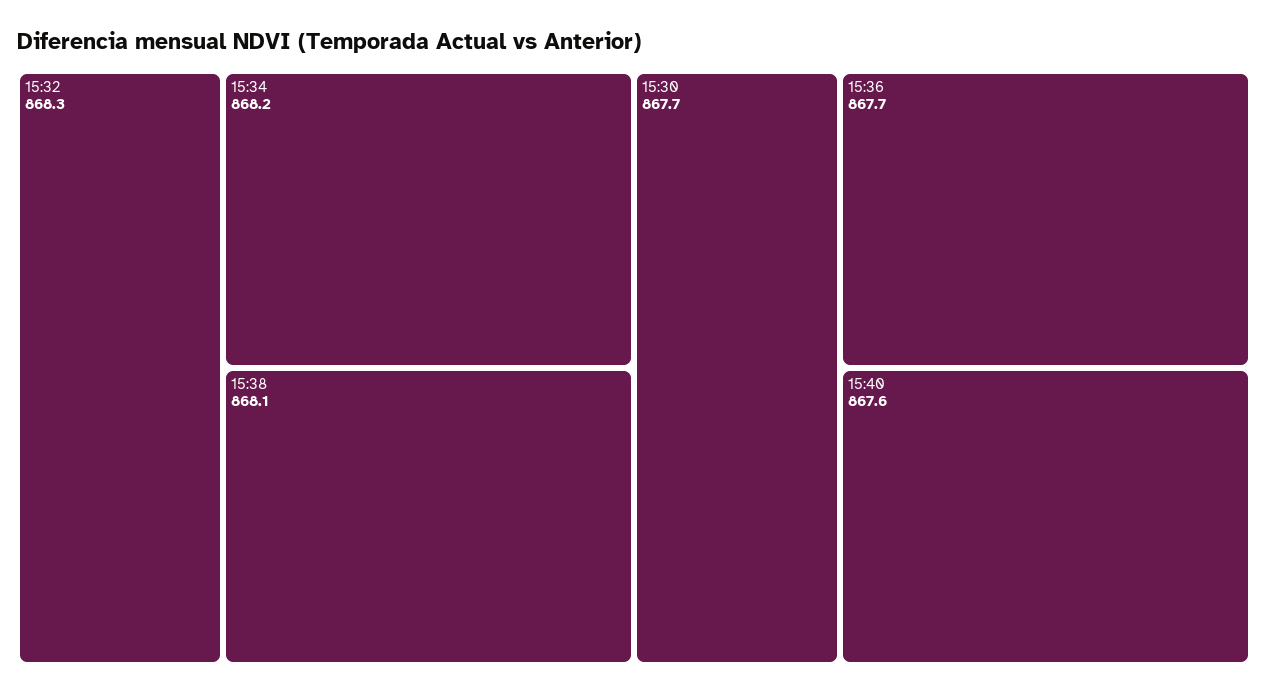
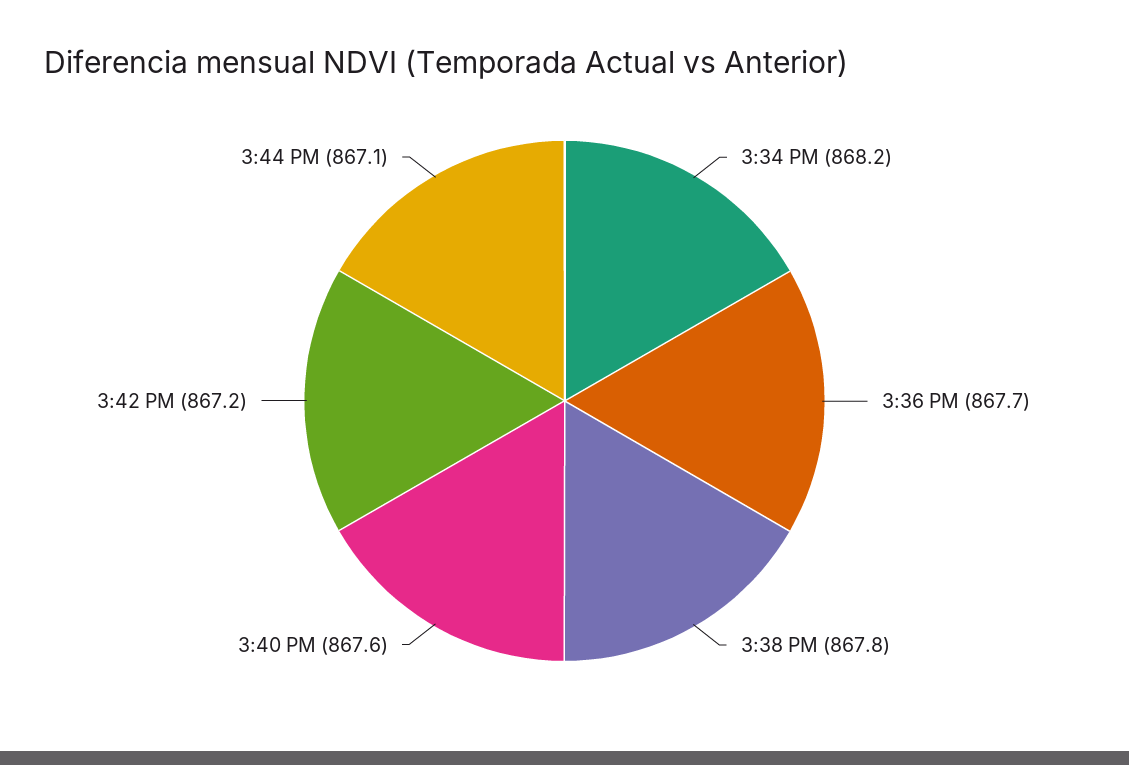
15:32: 868.3 -> none
15:38: 868.1 -> 867.8
15:30: 867.7 -> none
3:42 PM: none -> 867.2
3:44 PM: none -> 867.1

